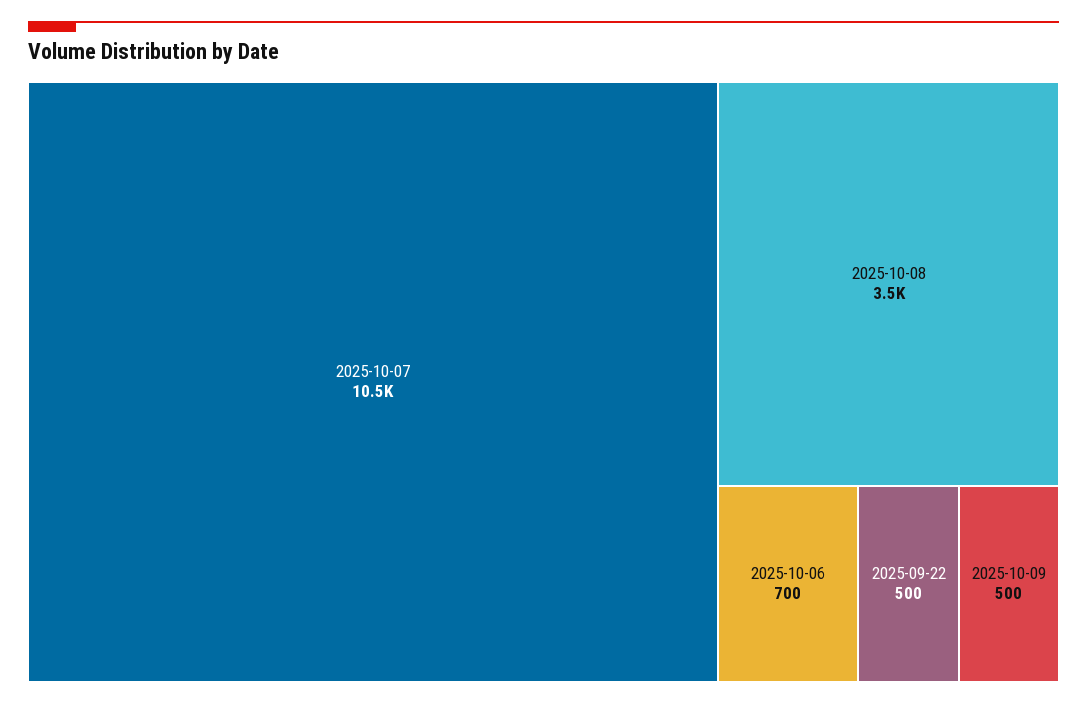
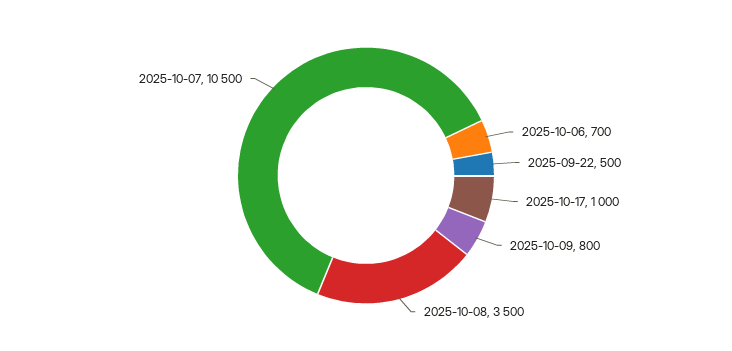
2025-10-09: 500 -> 800
2025-10-17: none -> 1000

